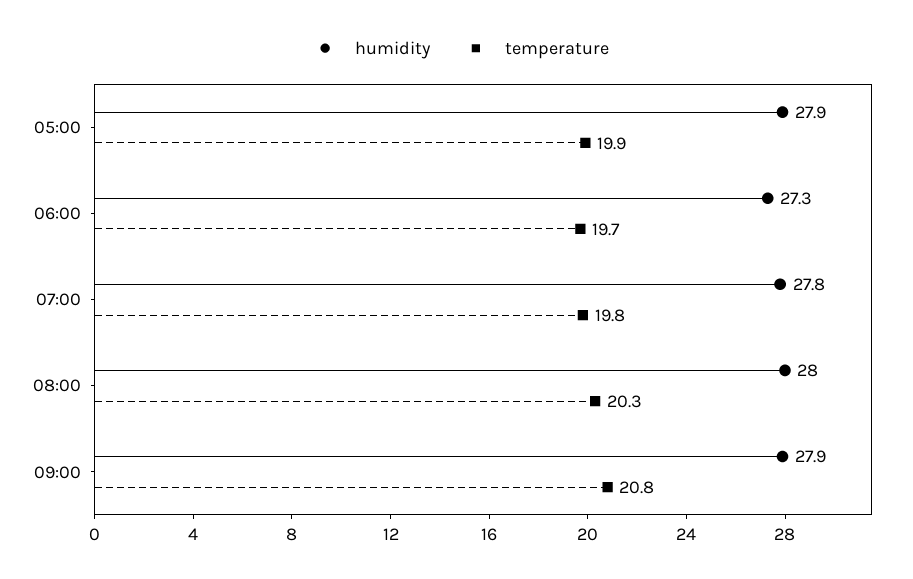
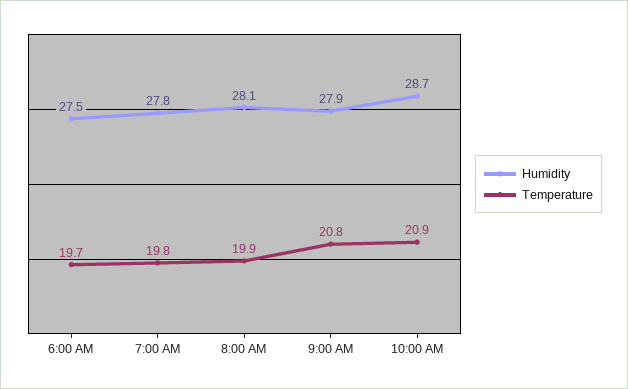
humidity, 05:00: 27.9 -> none
temperature, 05:00: 19.9 -> none
humidity, 06:00: 27.3 -> 27.5
humidity, 08:00: 28 -> 28.1
temperature, 08:00: 20.3 -> 19.9
humidity, 10:00 AM: none -> 28.7
temperature, 10:00 AM: none -> 20.9

